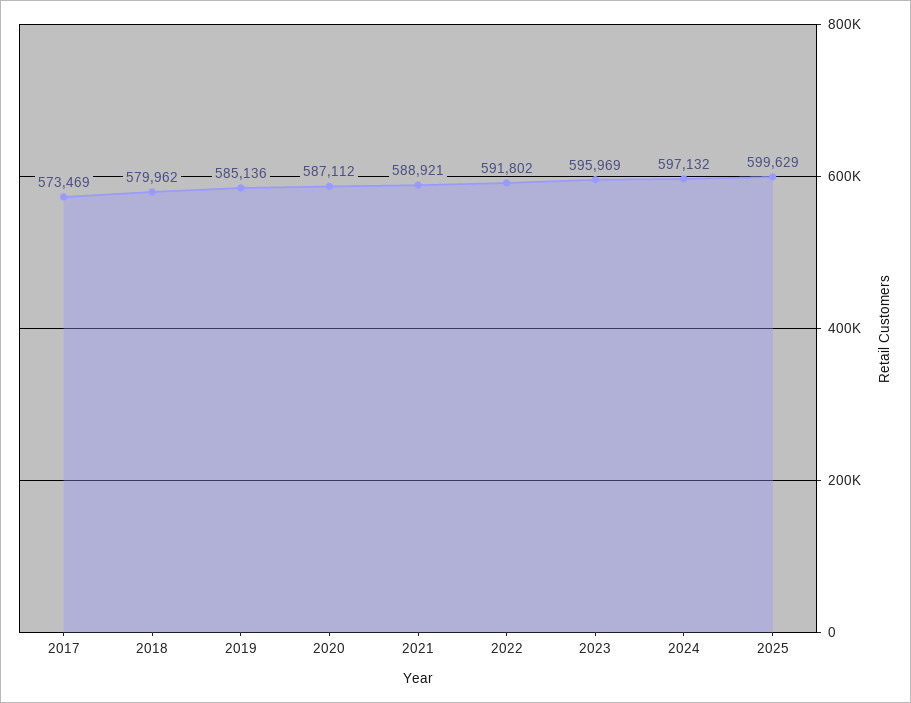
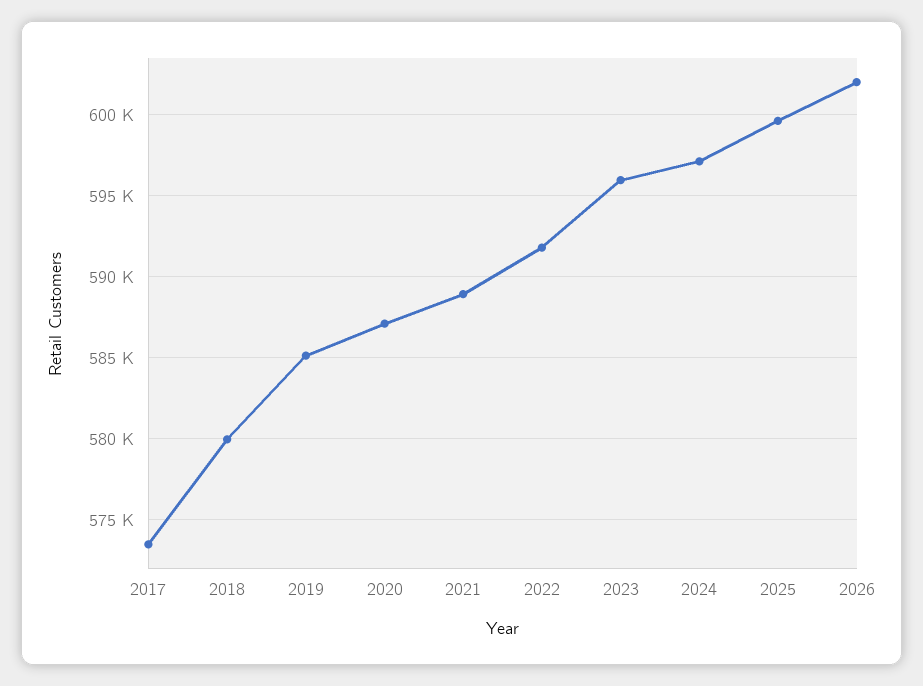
2026: none -> 602000

